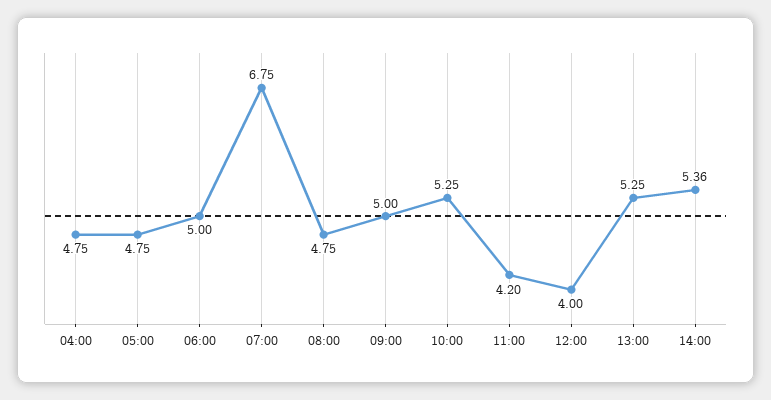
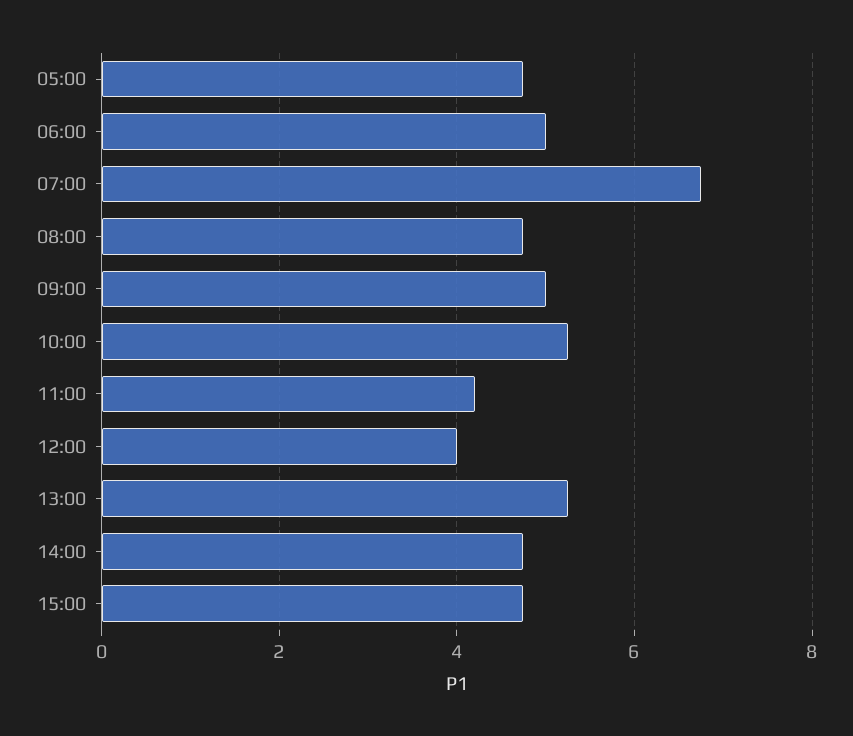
04:00: 4.75 -> none
14:00: 5.36 -> 4.8
15:00: none -> 4.8

